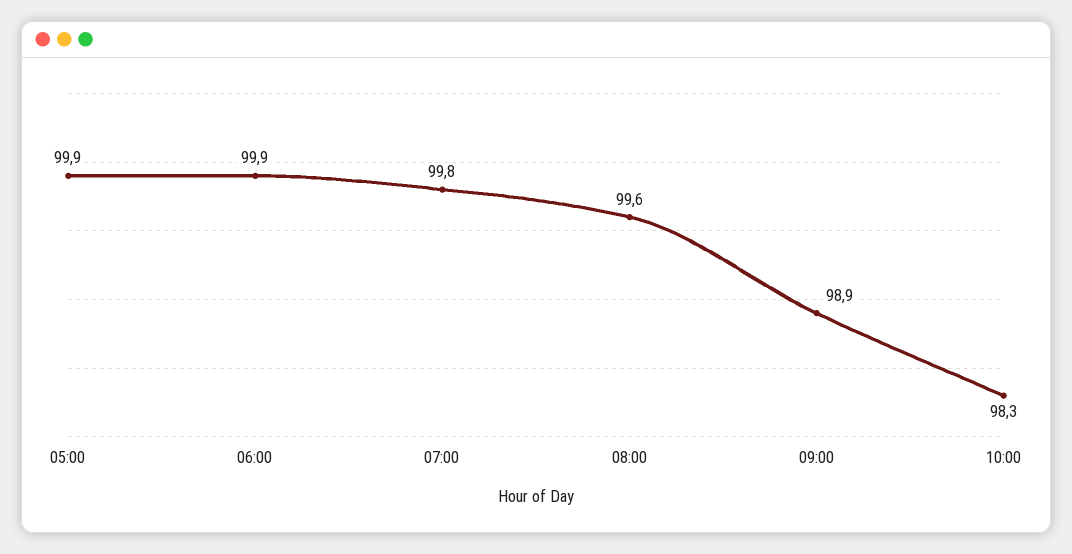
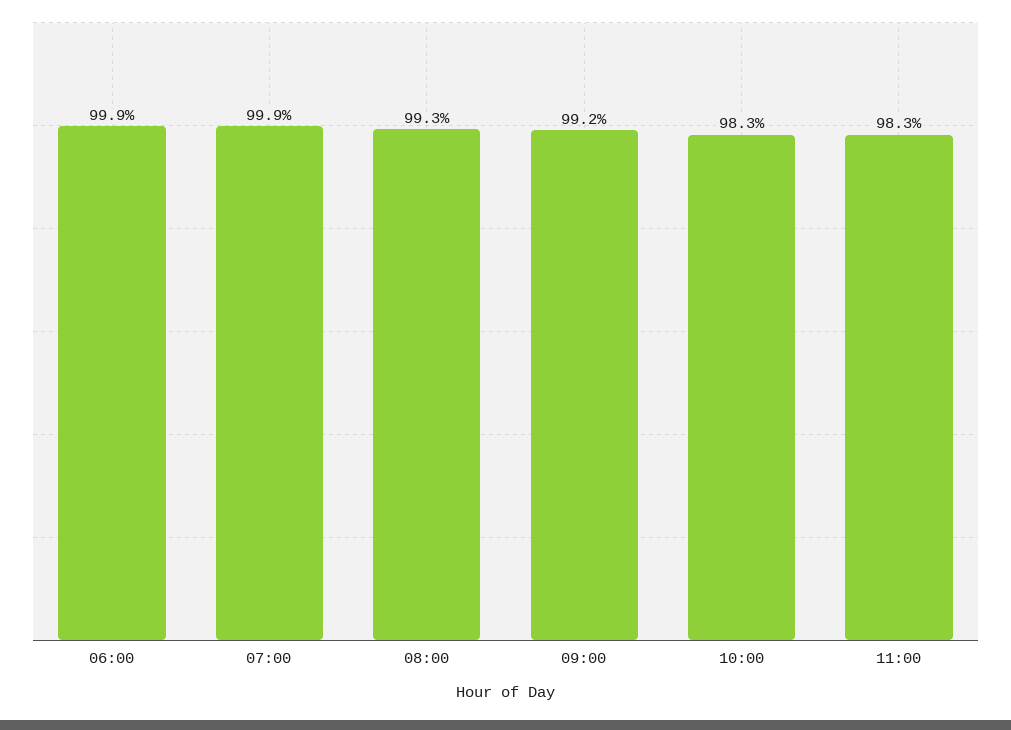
05:00: 99.9 -> none
07:00: 99.8 -> 99.9
08:00: 99.6 -> 99.3
09:00: 98.9 -> 99.2
11:00: none -> 98.3

